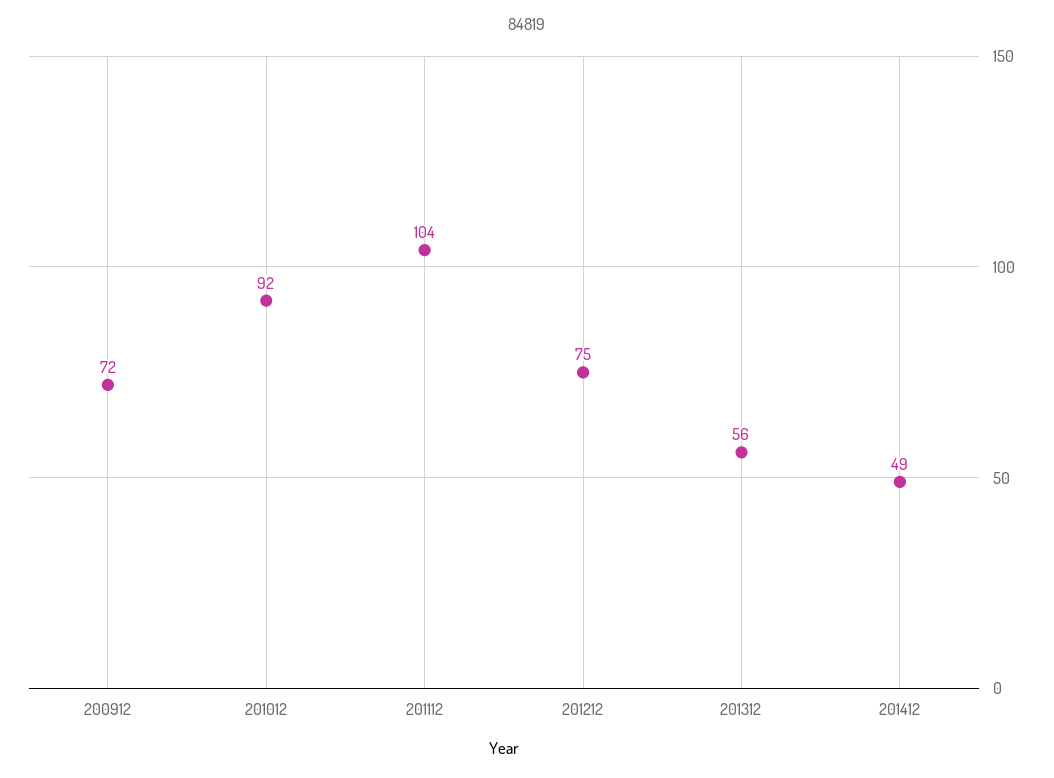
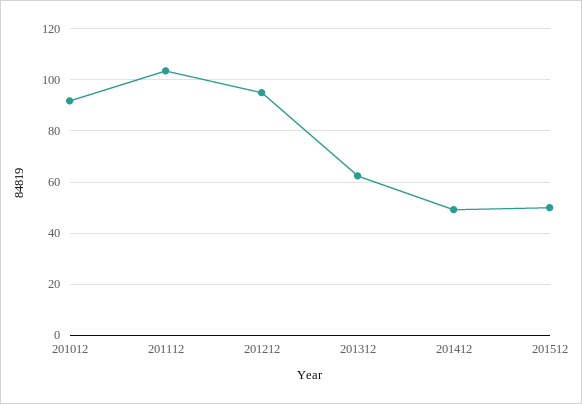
200912: 72 -> none
201212: 75 -> 95
201312: 56 -> 62.5
201512: none -> 50

